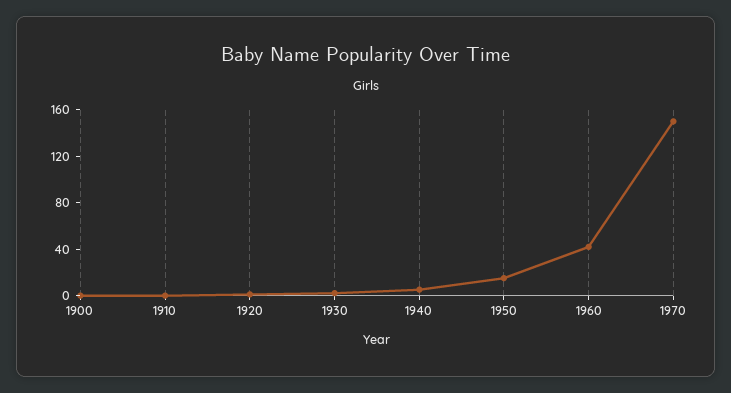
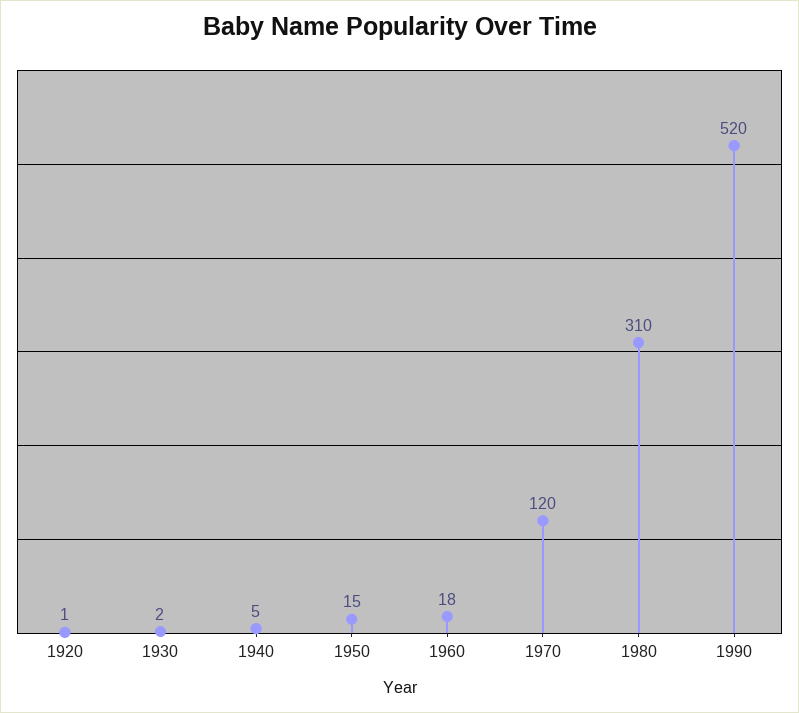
1900: 0 -> none
1910: 0 -> none
1960: 40 -> 18
1970: 150 -> 120
1980: none -> 310
1990: none -> 520

